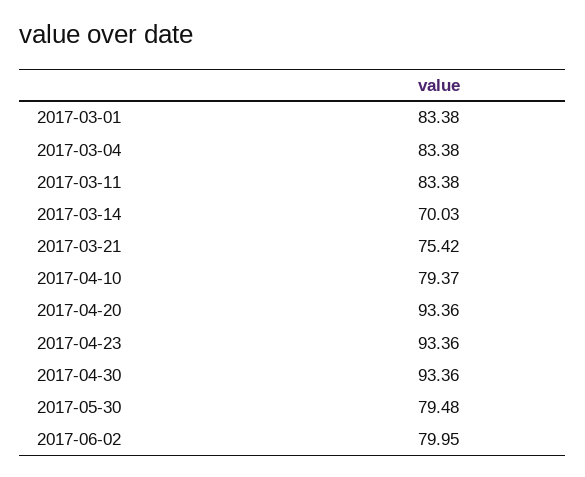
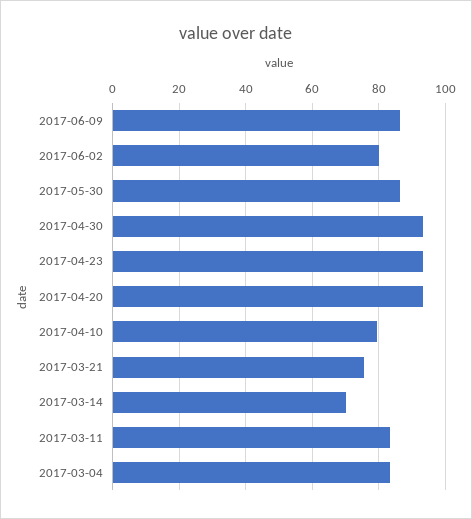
2017-03-01: 83.38 -> none
2017-05-30: 79.48 -> 86
2017-06-09: none -> 86

